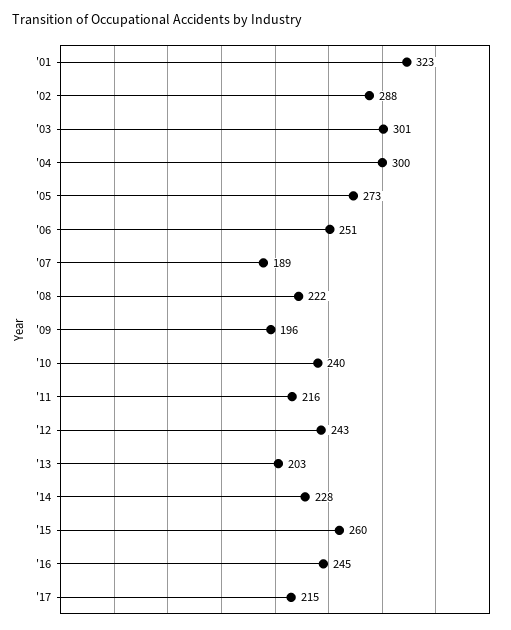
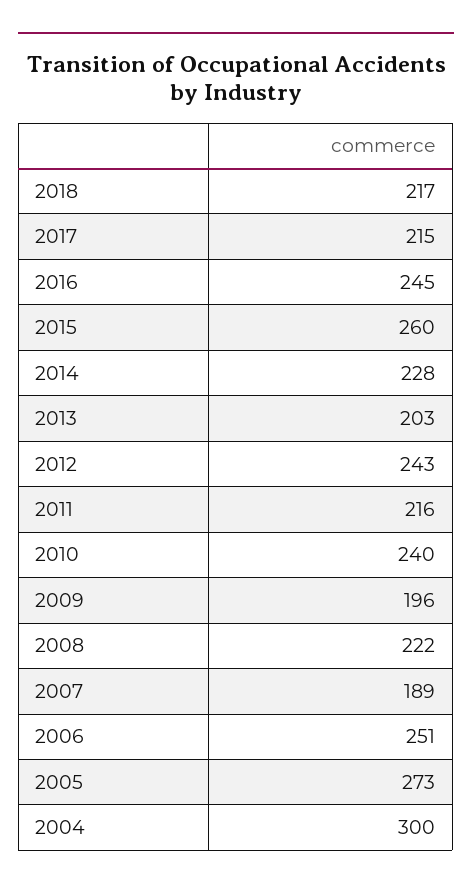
'01: 323 -> none
'02: 288 -> none
'03: 301 -> none
2018: none -> 217

